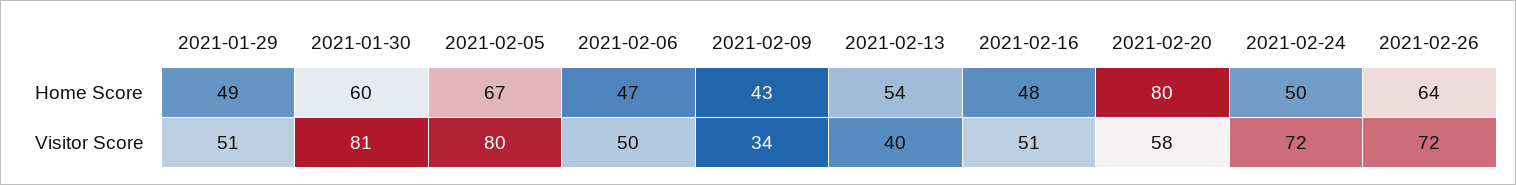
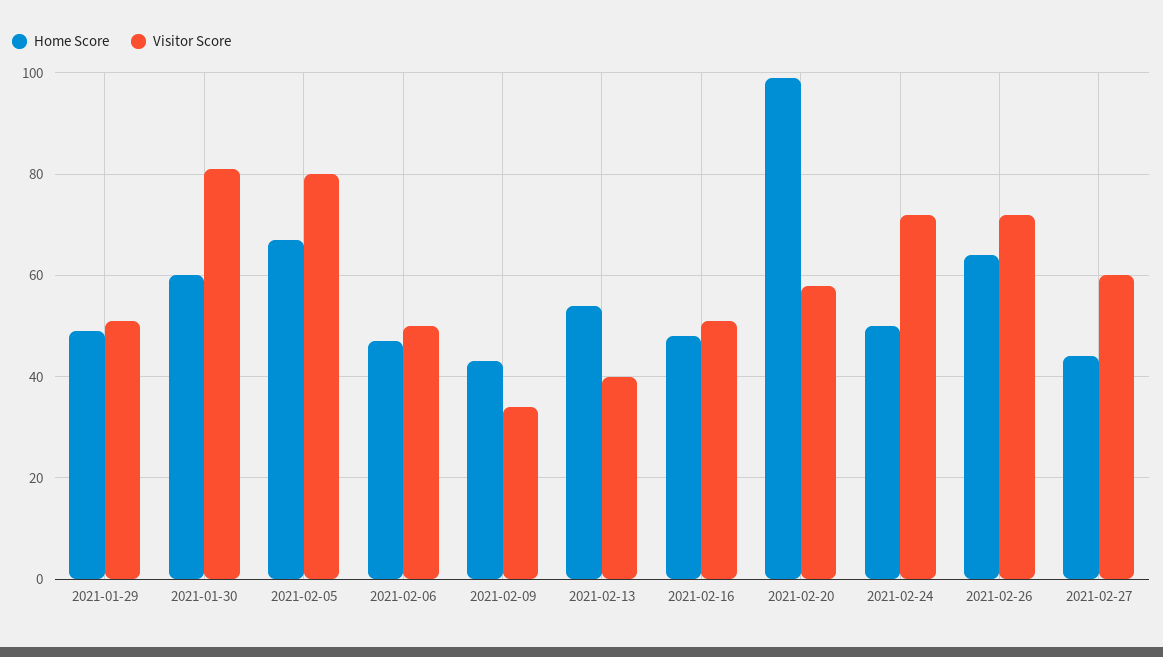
Home Score, 2021-02-20: 80 -> 100
Home Score, 2021-02-27: none -> 45
Visitor Score, 2021-02-27: none -> 60

